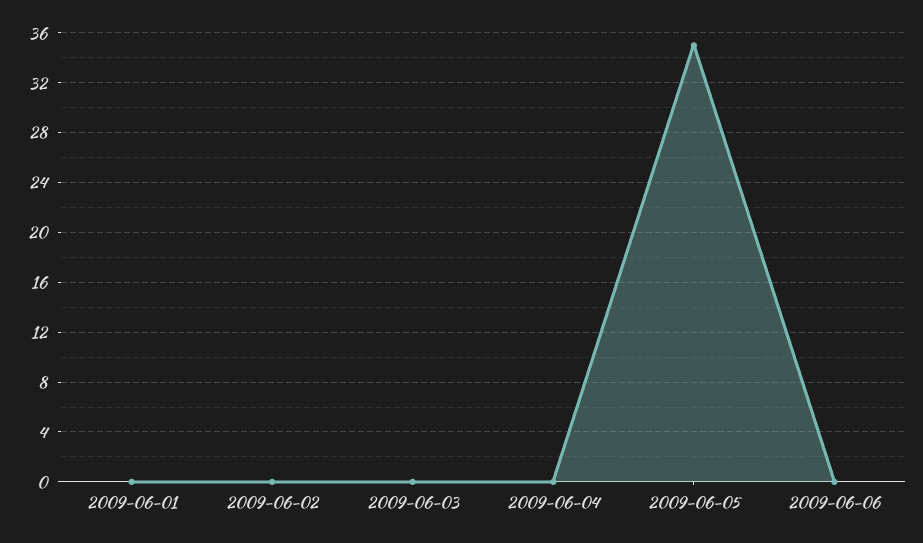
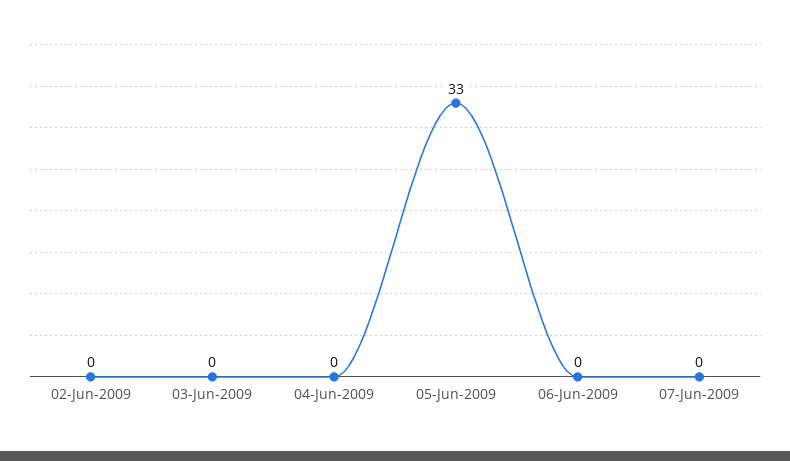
2009-06-01: 0 -> none
2009-06-05: 35 -> 33
07-Jun-2009: none -> 0

